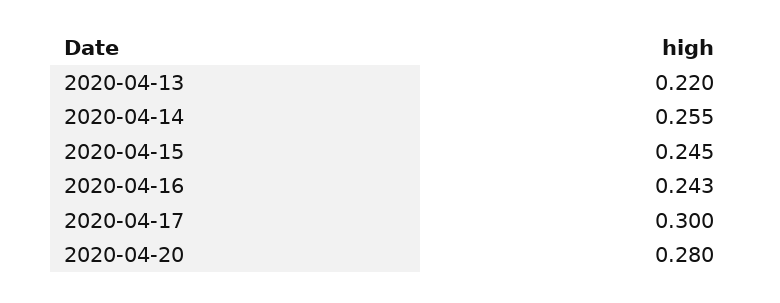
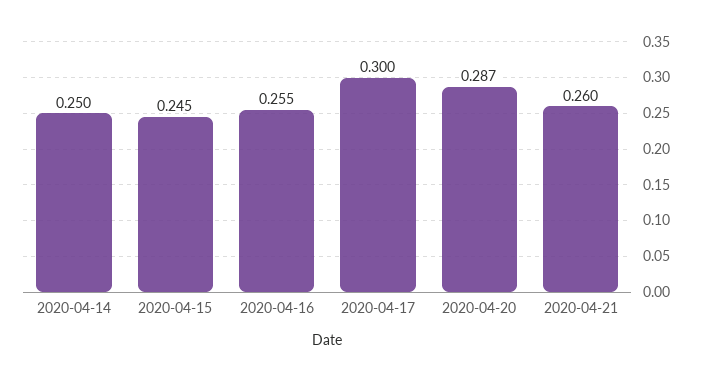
2020-04-13: 0.22 -> none
2020-04-14: 0.255 -> 0.25
2020-04-16: 0.243 -> 0.255
2020-04-20: 0.28 -> 0.287
2020-04-21: none -> 0.26

